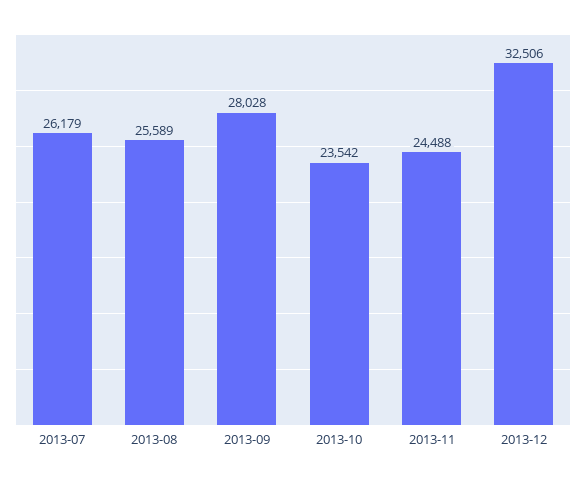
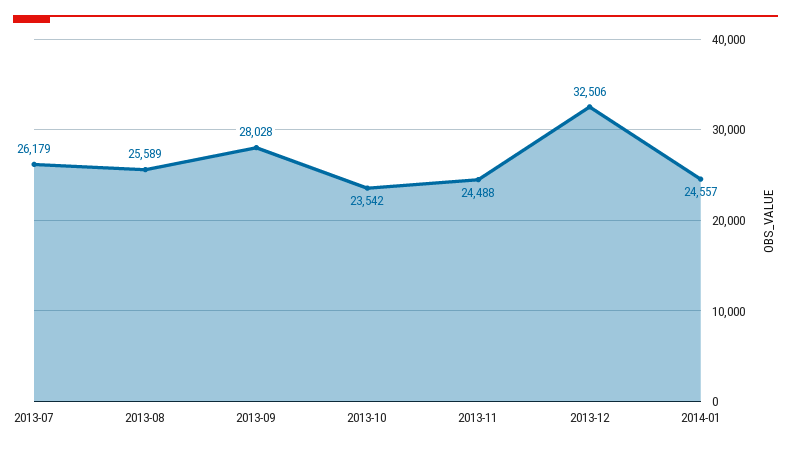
2014-01: none -> 24557

